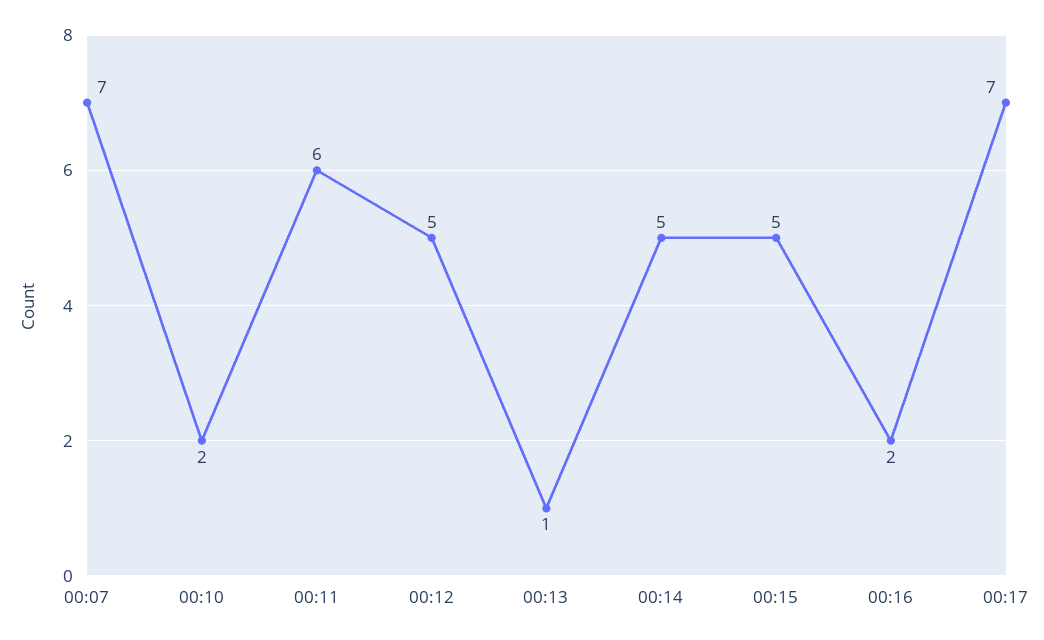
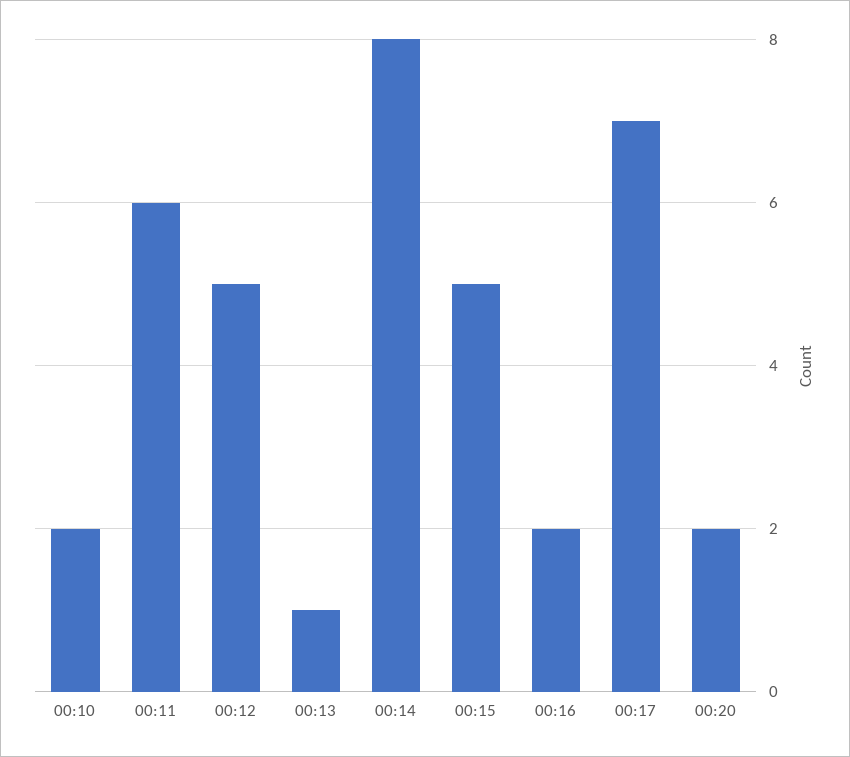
00:07: 7 -> none
00:14: 5 -> 8
00:20: none -> 2

